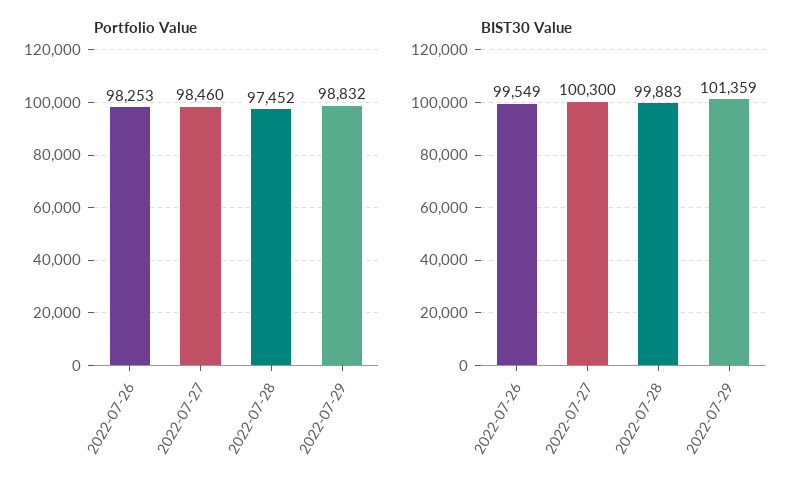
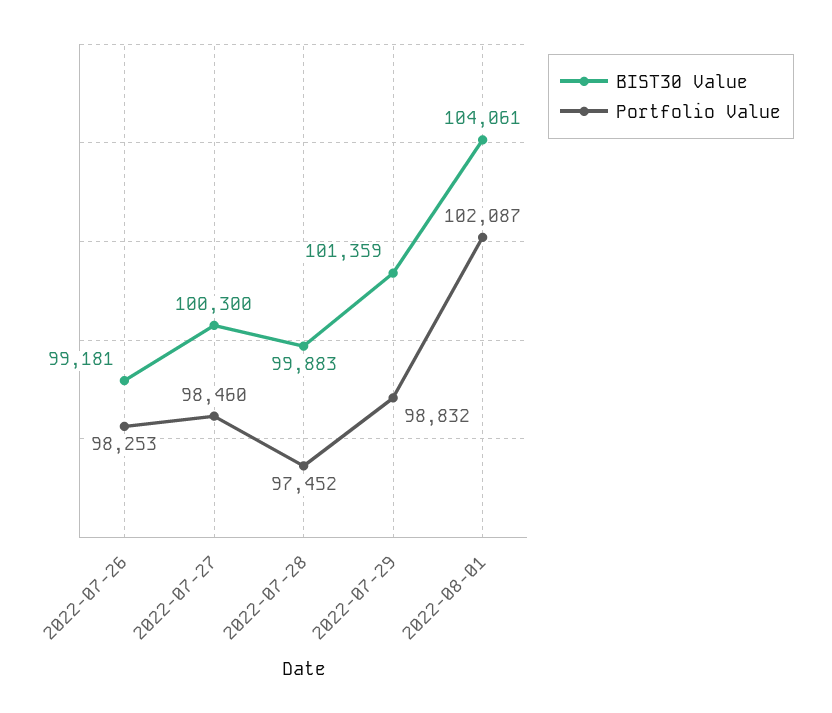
BIST30 Value, 2022-07-26: 99549 -> 99181
BIST30 Value, 2022-08-01: none -> 104061
Portfolio Value, 2022-08-01: none -> 102087

